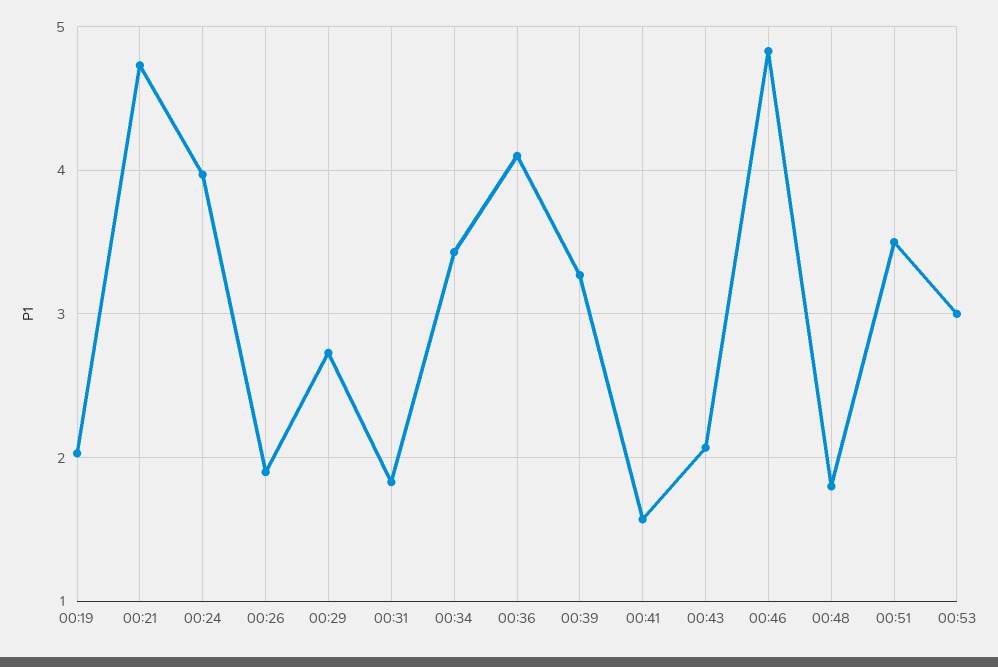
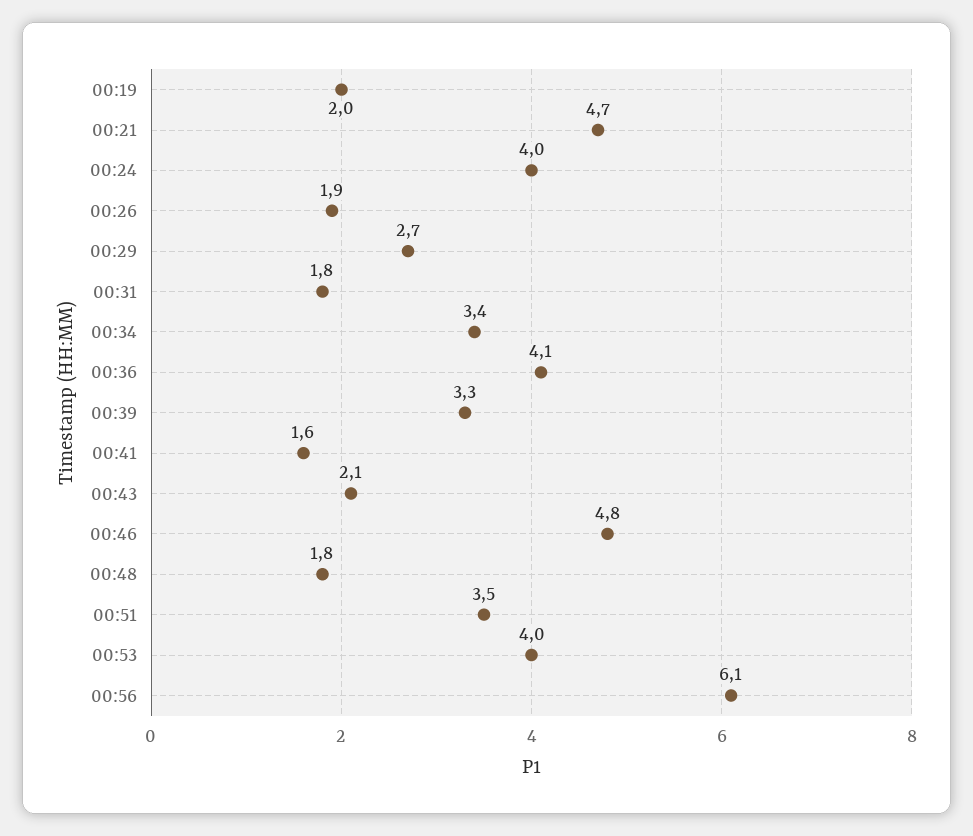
00:53: 3 -> 4
00:56: none -> 6.1

